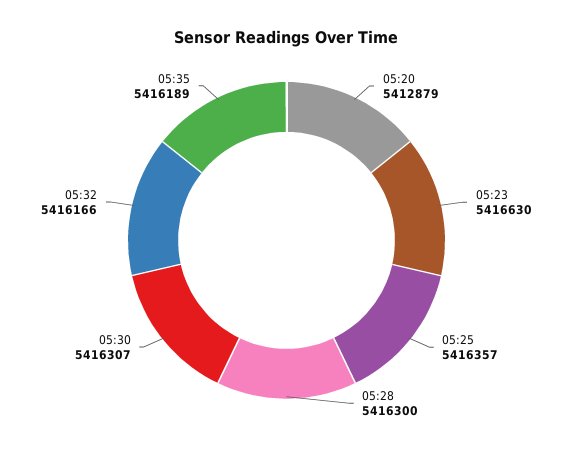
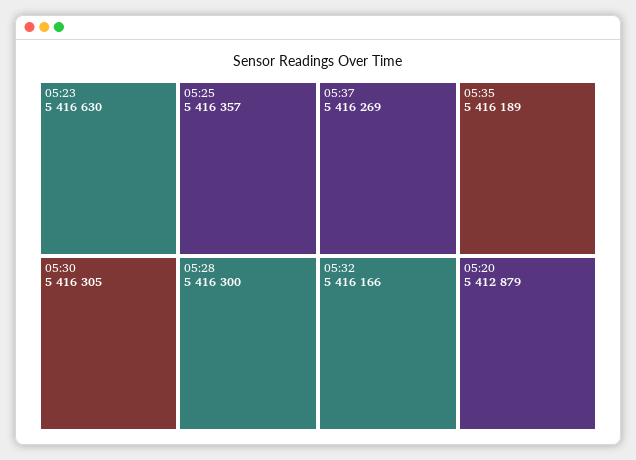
05:30: 5416307 -> 5416305
05:37: none -> 5416269

